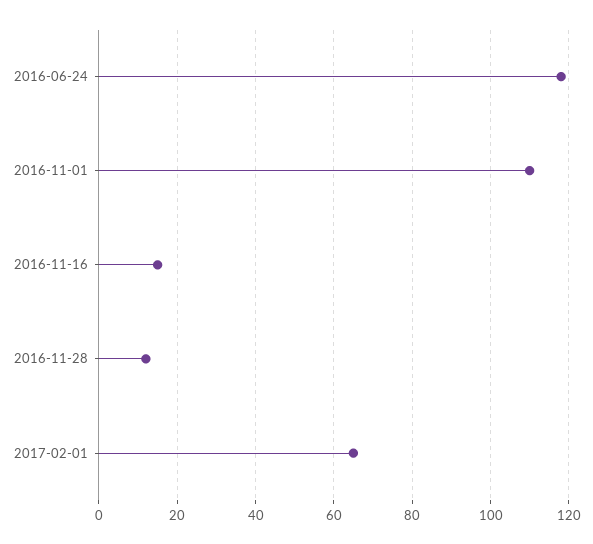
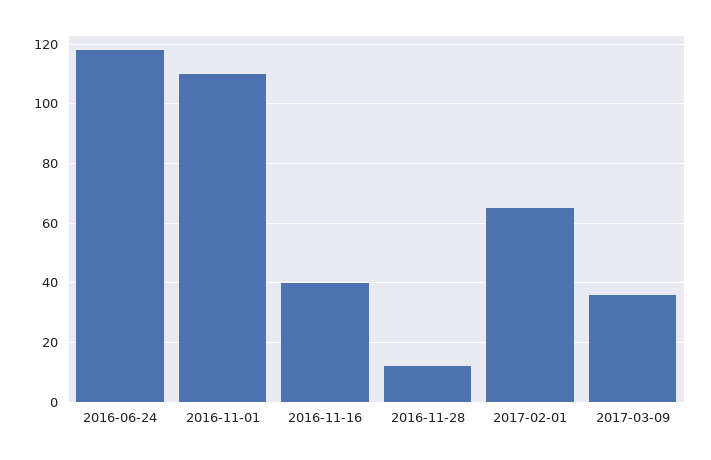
2016-11-16: 15 -> 40
2017-03-09: none -> 35

